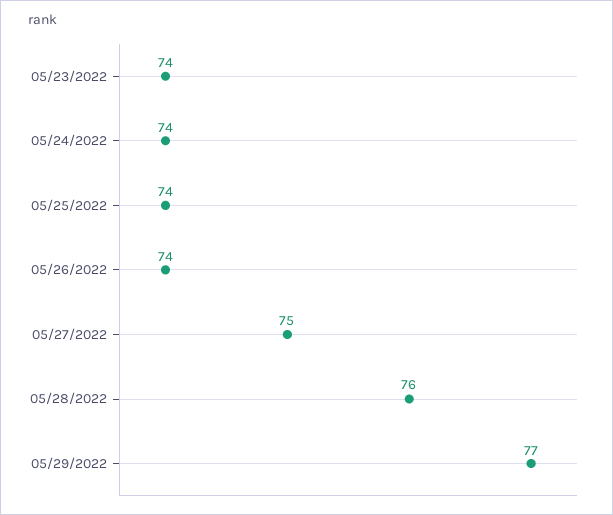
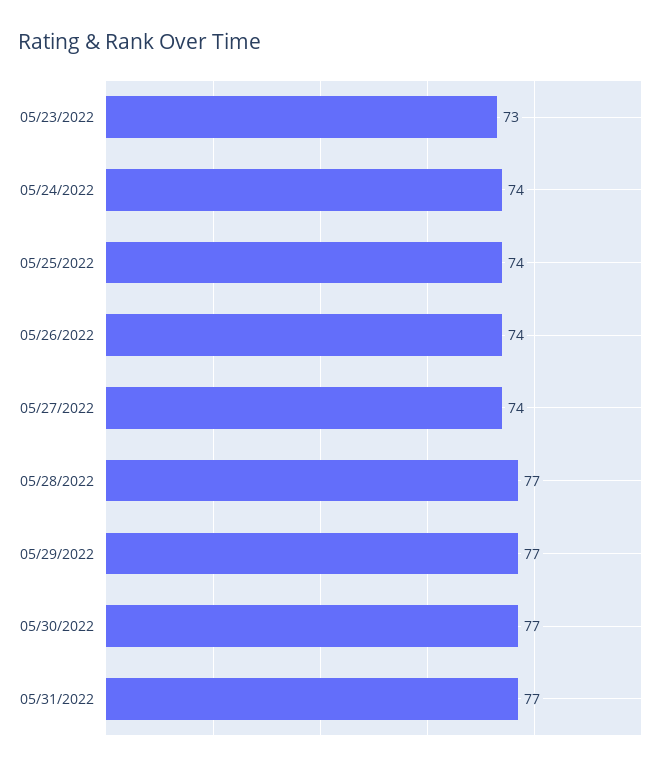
05/23/2022: 74 -> 73
05/27/2022: 75 -> 74
05/28/2022: 76 -> 77
05/30/2022: none -> 77
05/31/2022: none -> 77

